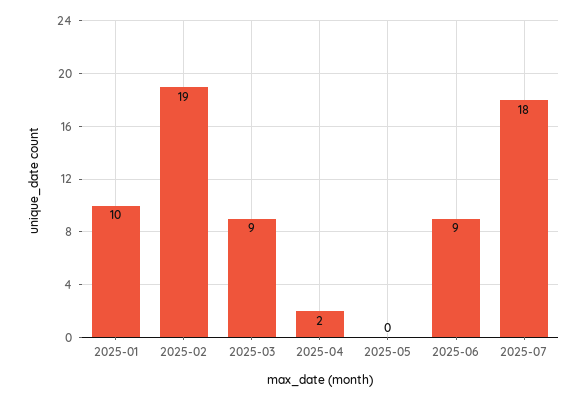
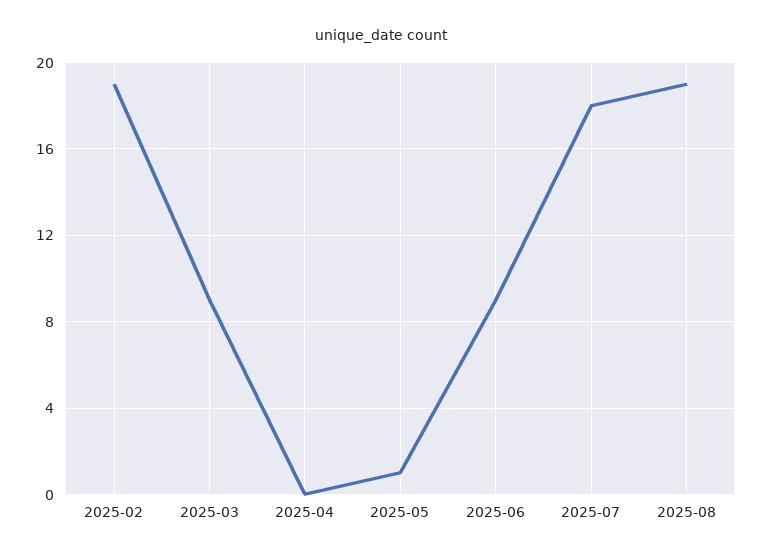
2025-01: 10 -> none
2025-04: 2 -> 0
2025-05: 0 -> 1
2025-08: none -> 19

